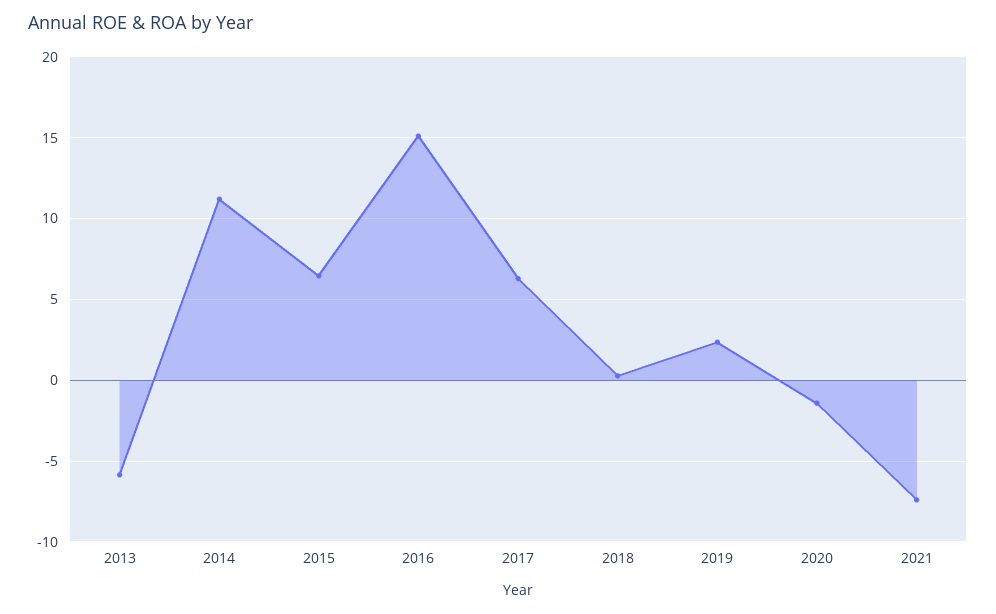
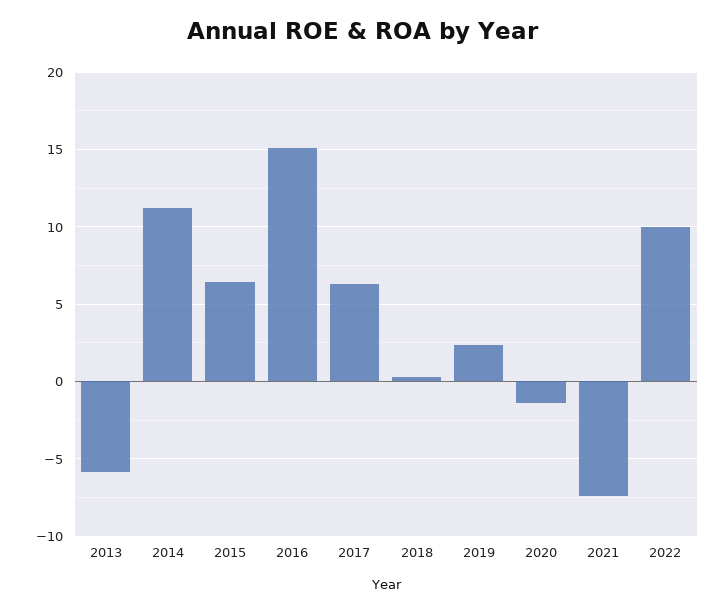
2022: none -> 10

